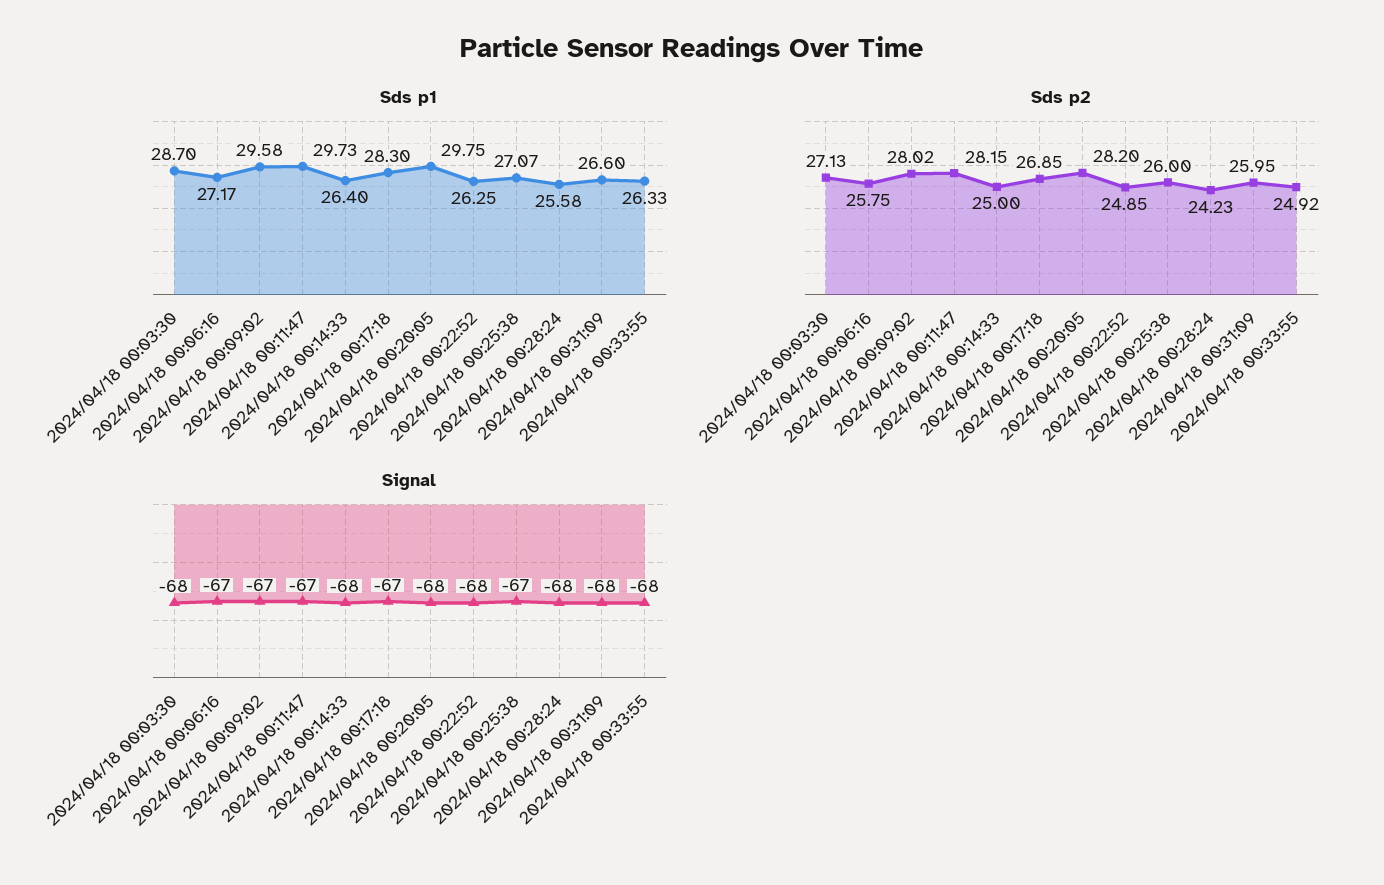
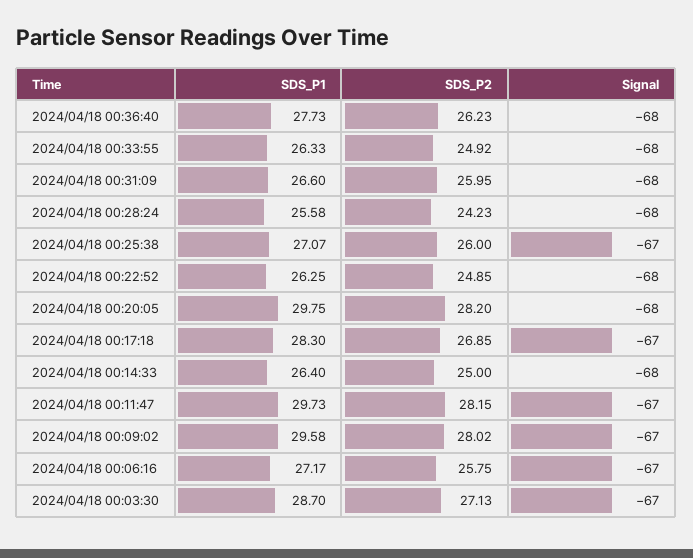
Signal, 2024/04/18 00:03:30: -68 -> -67
Sds p1, 2024/04/18 00:36:40: none -> 27.73
Sds p2, 2024/04/18 00:36:40: none -> 26.23
Signal, 2024/04/18 00:36:40: none -> -68

